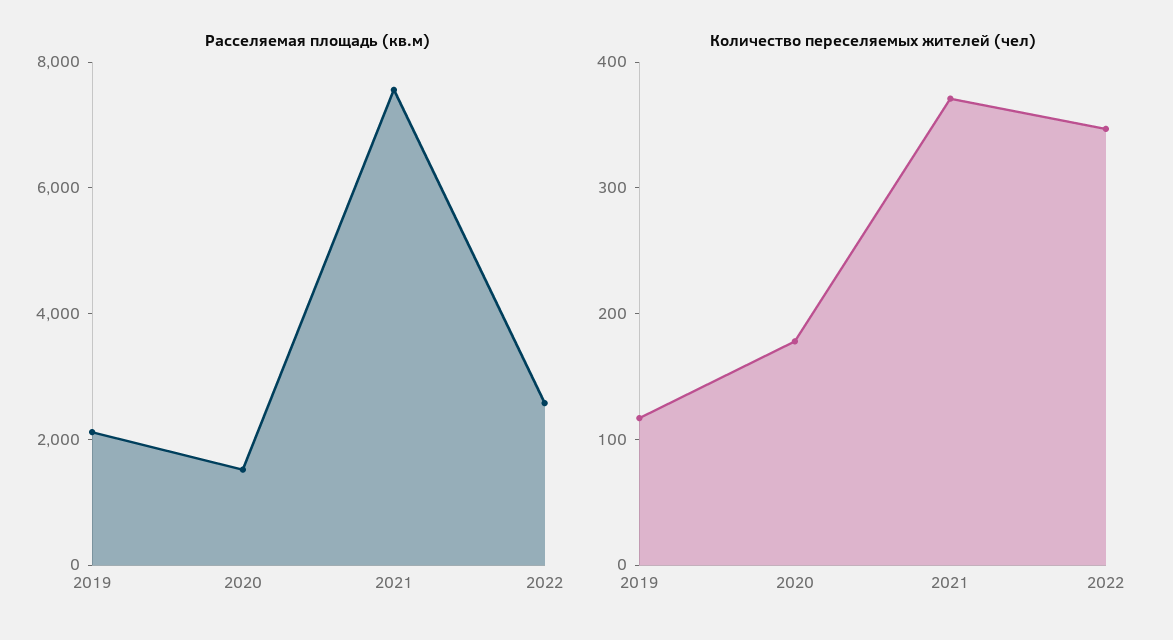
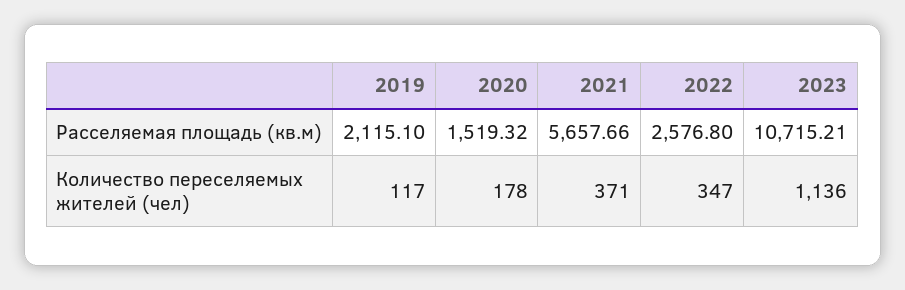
Расселяемая площадь (кв.м), 2021: 7500 -> 5657.66
Расселяемая площадь (кв.м), 2023: none -> 10715.21
Количество переселяемых жителей (чел), 2023: none -> 1136

